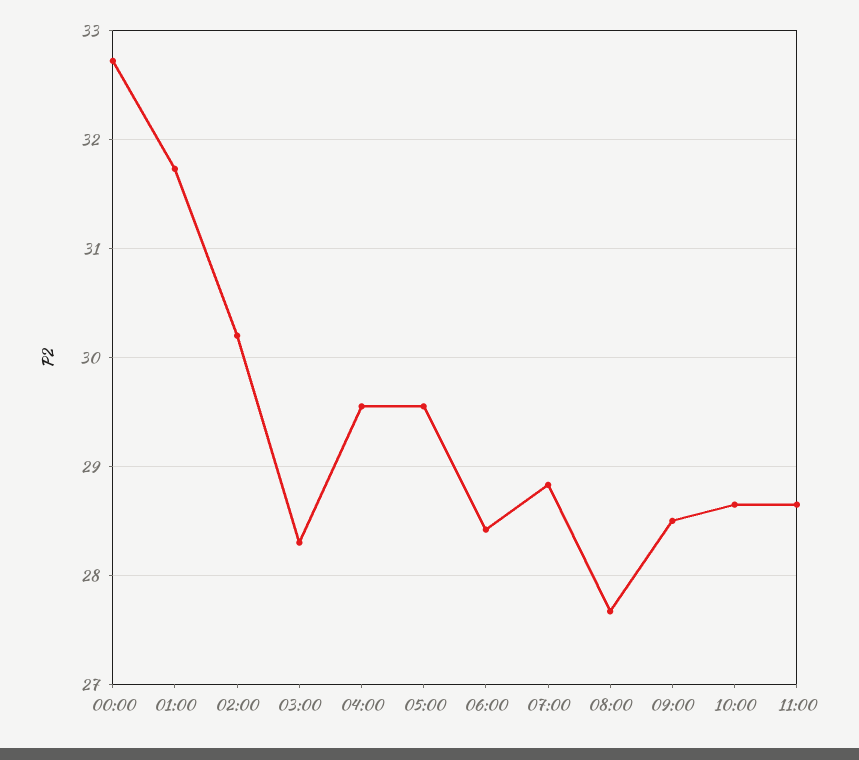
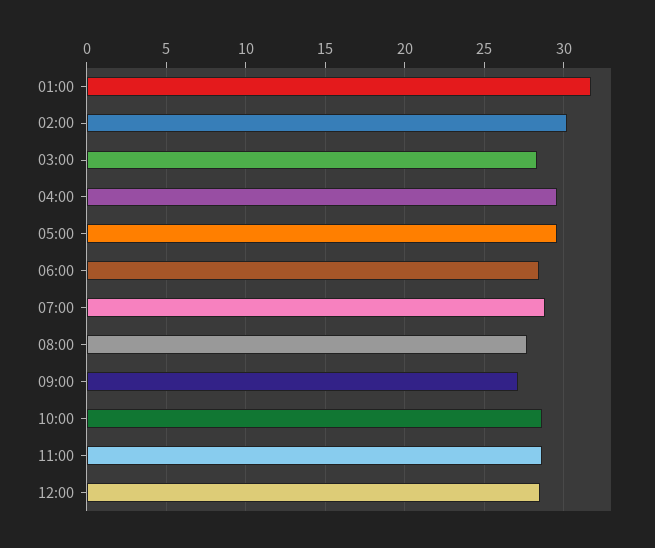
00:00: 32.7 -> none
09:00: 28.5 -> 27
12:00: none -> 28.5

